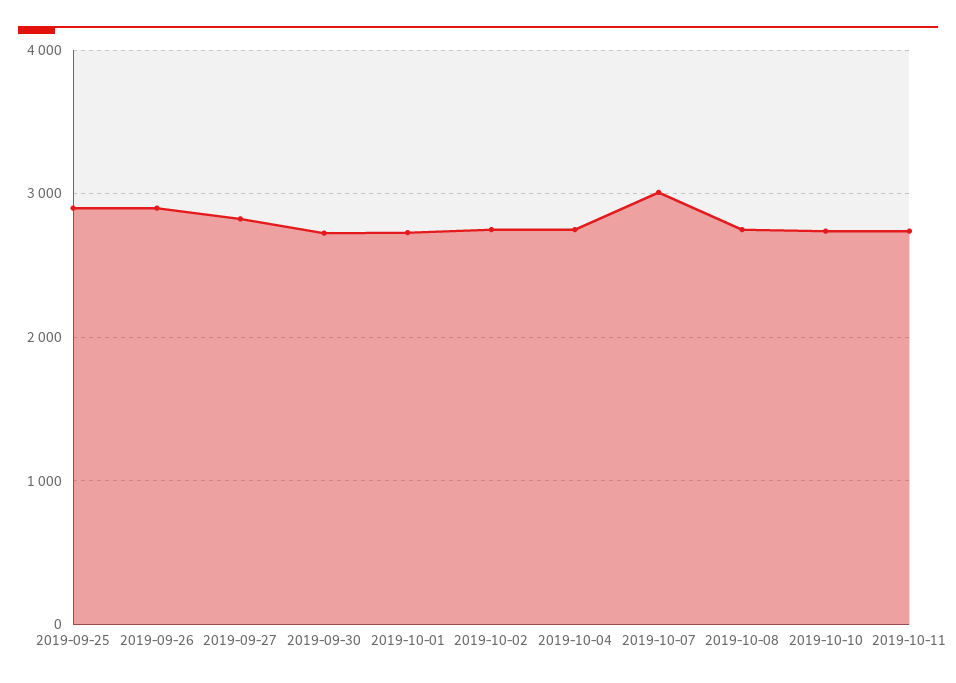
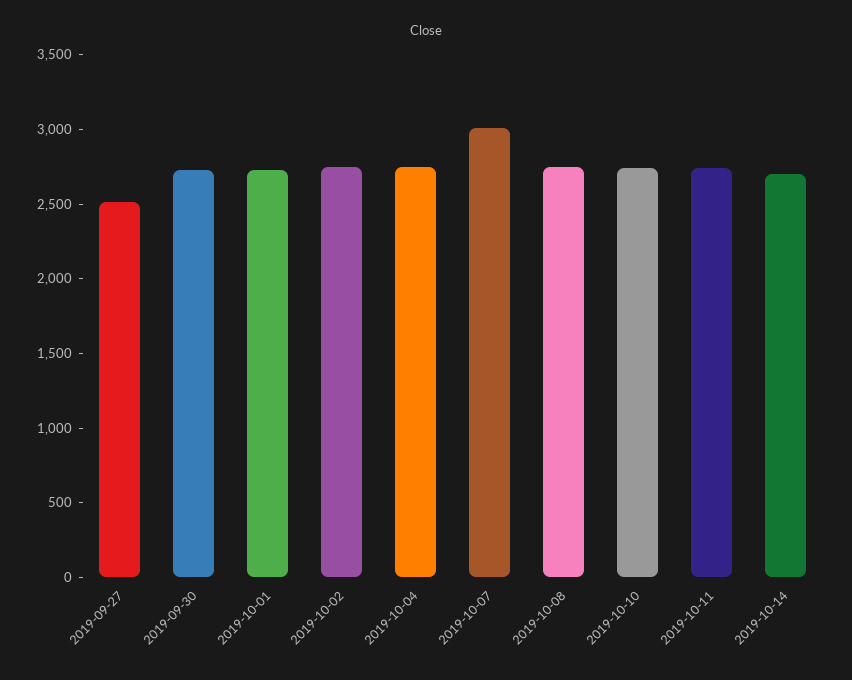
2019-09-25: 2900 -> none
2019-09-26: 2900 -> none
2019-09-27: 2800 -> 2500
2019-10-14: none -> 2700

